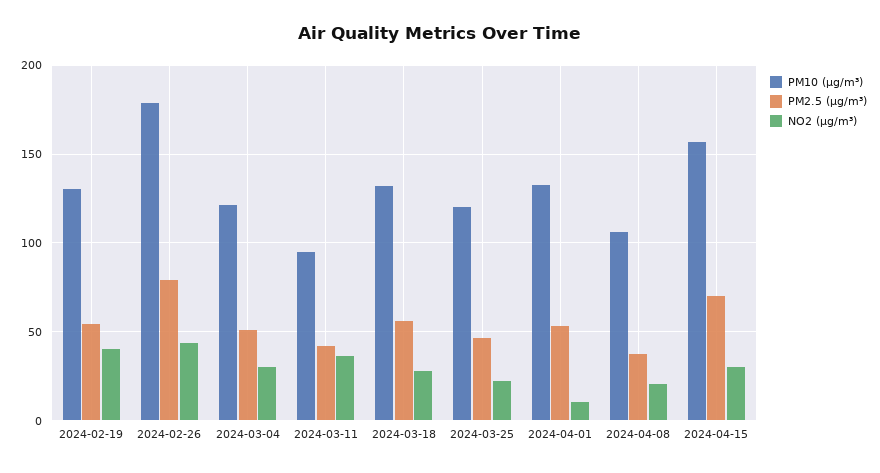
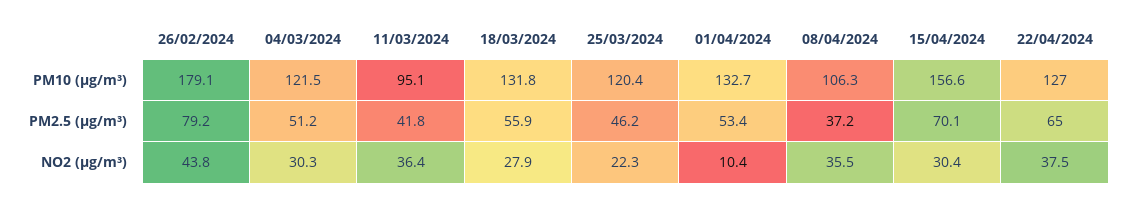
PM10 (µg/m³), 2024-02-19: 130 -> none
PM2.5 (µg/m³), 2024-02-19: 55 -> none
NO2 (µg/m³), 2024-02-19: 40 -> none
NO2 (µg/m³), 2024-04-08: 20 -> 35.5
PM10 (µg/m³), 22/04/2024: none -> 127
PM2.5 (µg/m³), 22/04/2024: none -> 65
NO2 (µg/m³), 22/04/2024: none -> 37.5

